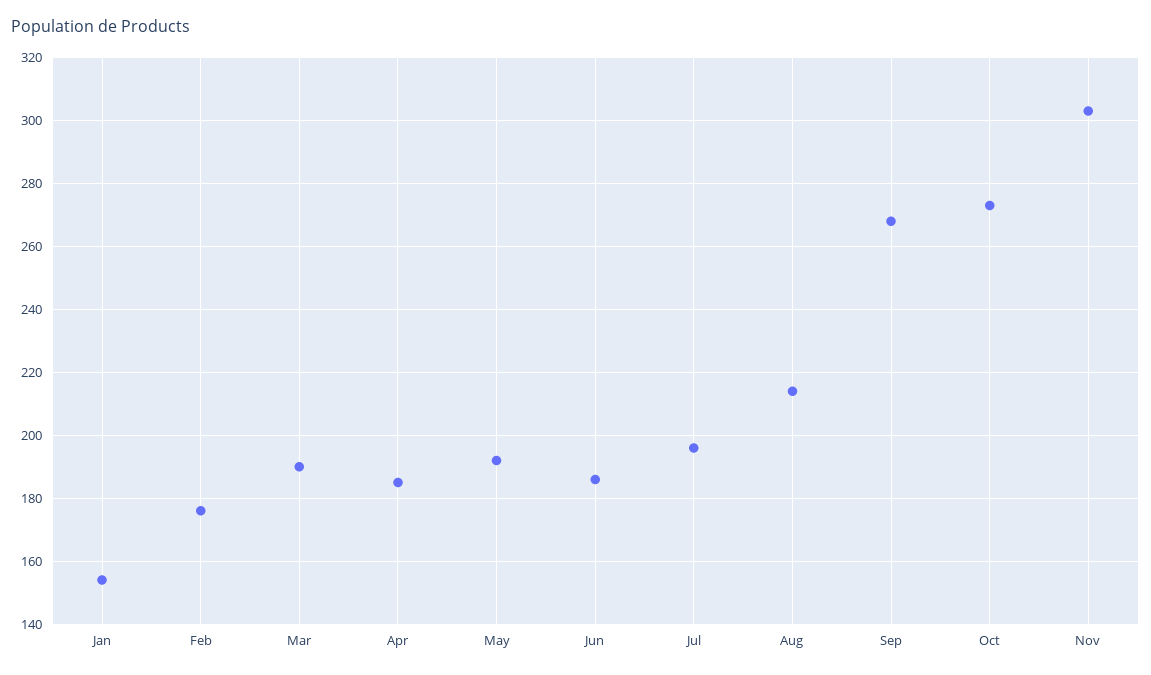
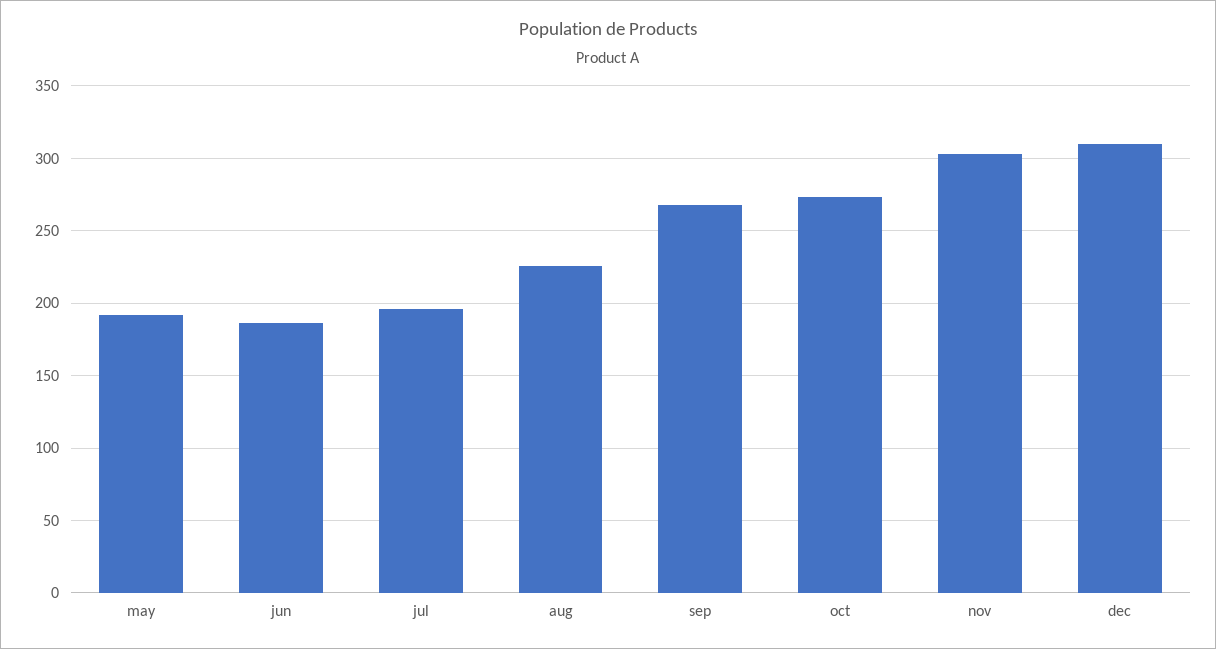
Jan: 155 -> none
Feb: 175 -> none
Mar: 190 -> none
Apr: 185 -> none
Aug: 215 -> 225
dec: none -> 310

